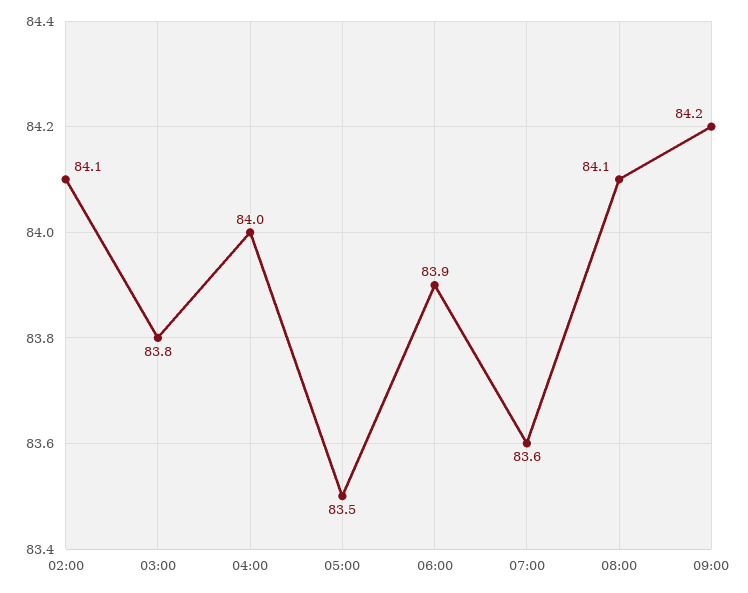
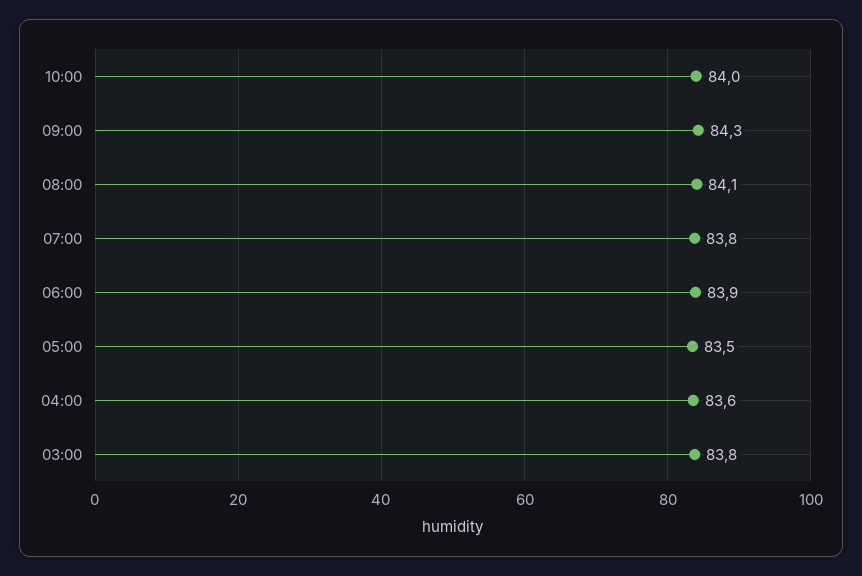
02:00: 84.1 -> none
04:00: 84 -> 83.6
07:00: 83.6 -> 83.8
09:00: 84.2 -> 84.3
10:00: none -> 84

